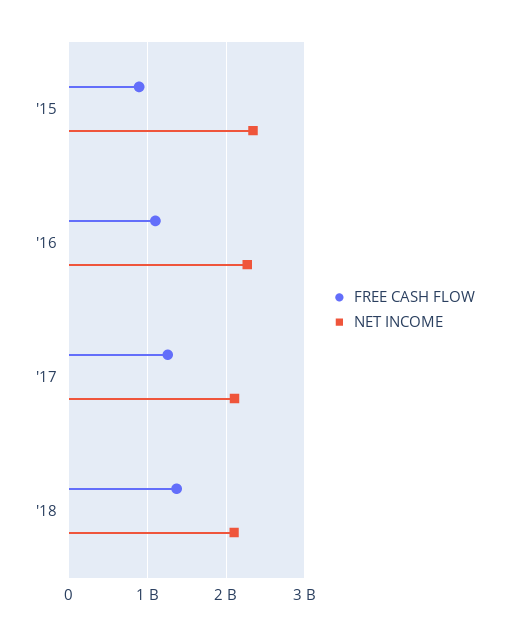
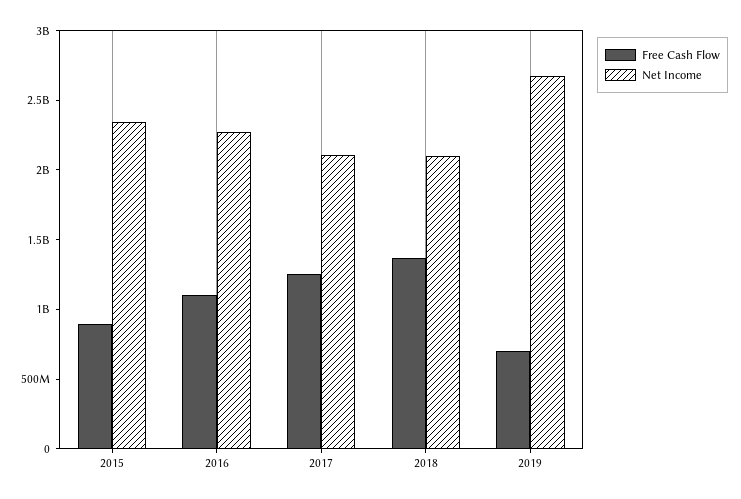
FREE CASH FLOW, 2019: none -> 700000000
NET INCOME, 2019: none -> 2700000000

